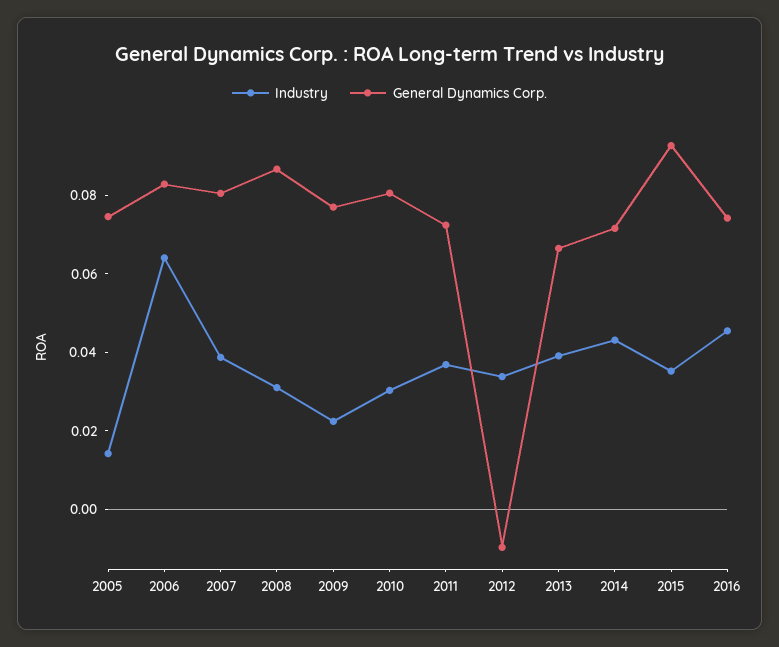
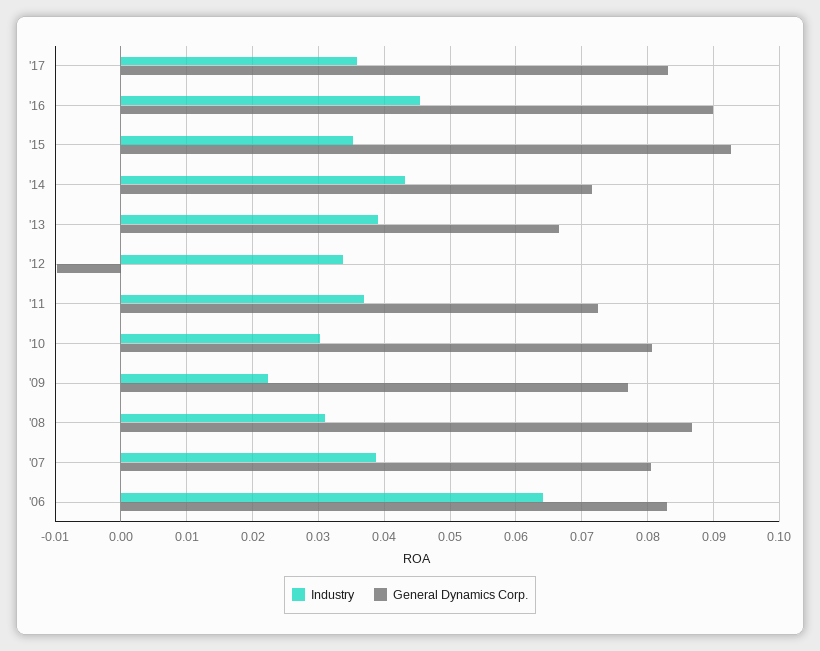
Industry, 2005: 0.015 -> none
General Dynamics Corp., 2005: 0.075 -> none
General Dynamics Corp., 2016: 0.075 -> 0.09
Industry, '17: none -> 0.036
General Dynamics Corp., '17: none -> 0.083

